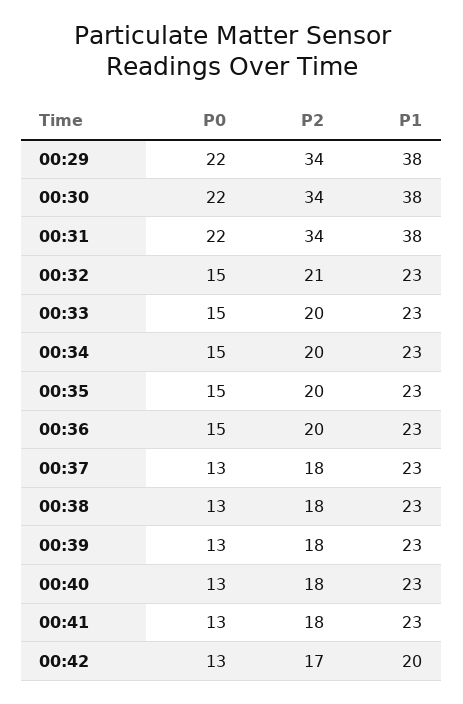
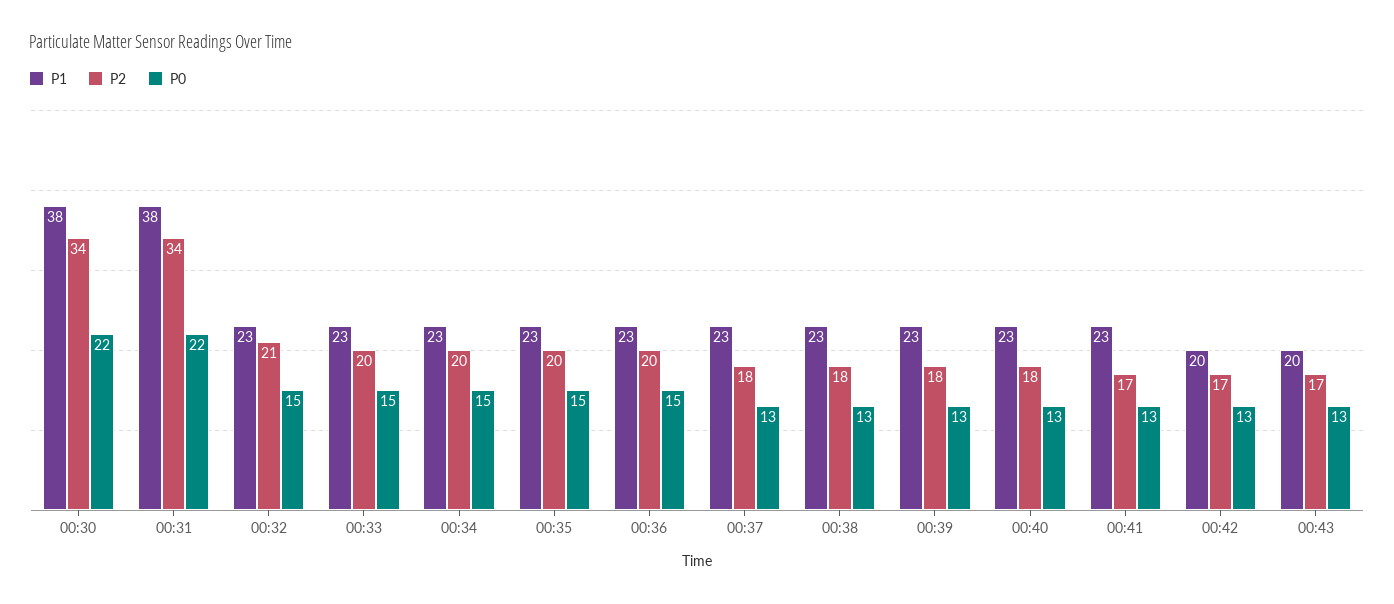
P0, 00:29: 22 -> none
P2, 00:29: 34 -> none
P1, 00:29: 38 -> none
P2, 00:41: 18 -> 17
P1, 00:43: none -> 20
P2, 00:43: none -> 17
P0, 00:43: none -> 13

